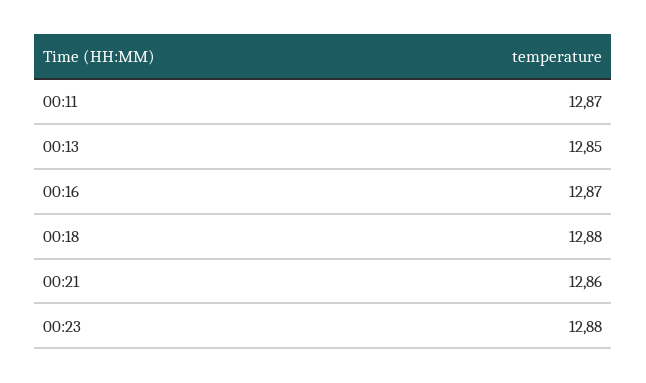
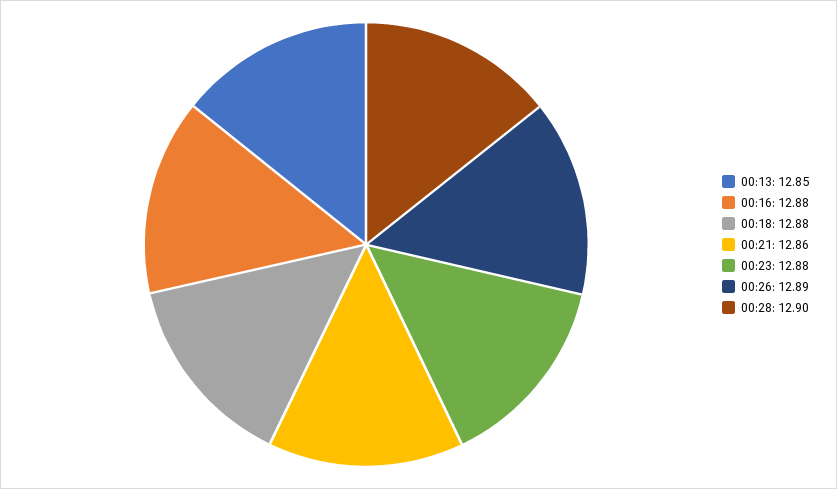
00:11: 12.87 -> none
00:16: 12.87 -> 12.88
00:26: none -> 12.89
00:28: none -> 12.9

